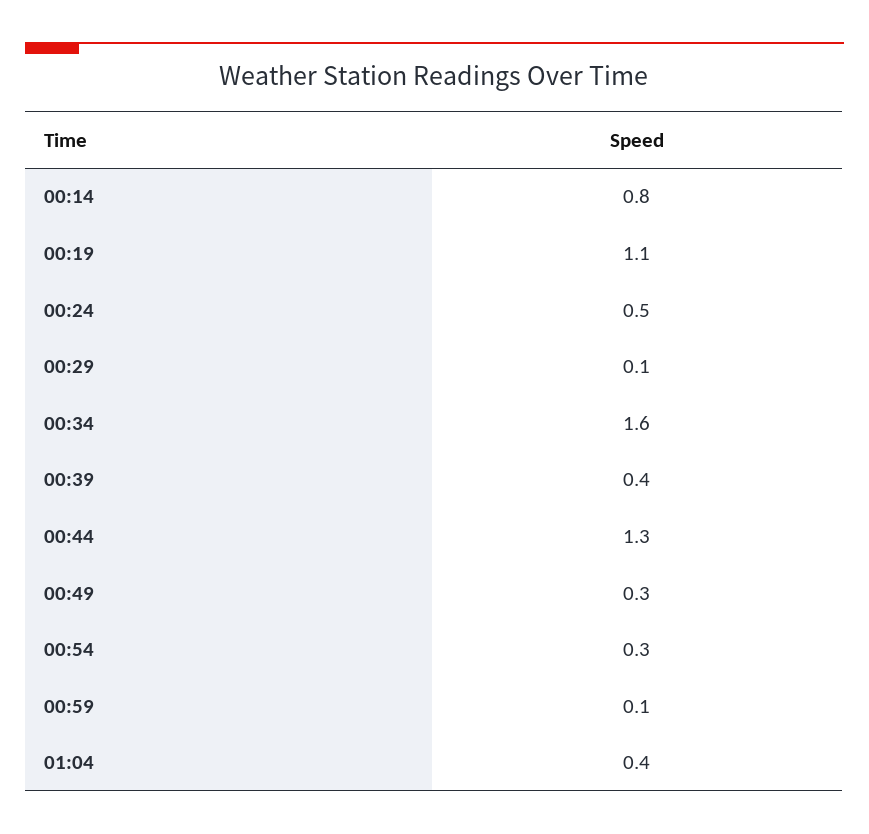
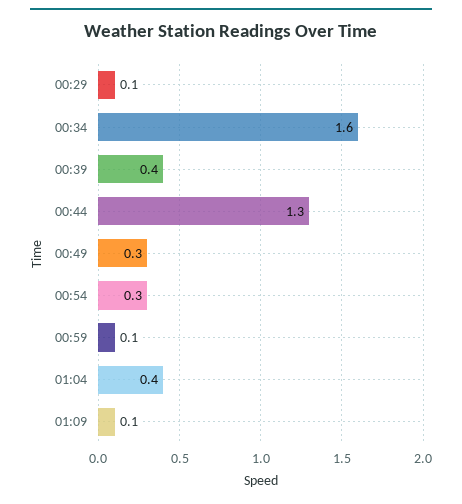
00:14: 0.8 -> none
00:19: 1.1 -> none
00:24: 0.5 -> none
01:09: none -> 0.1

